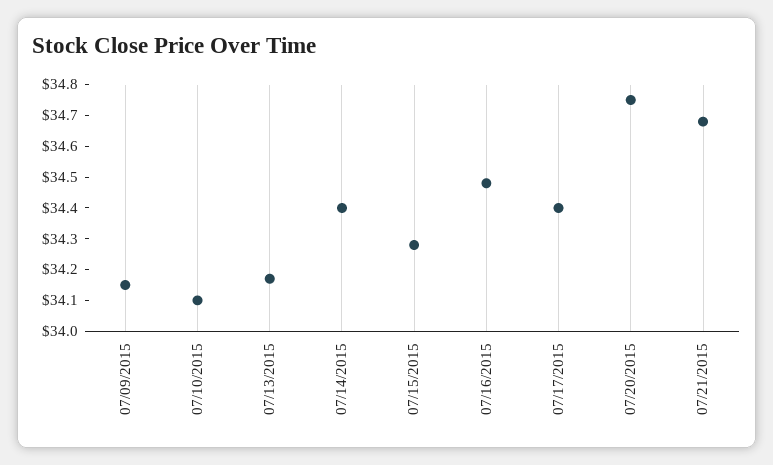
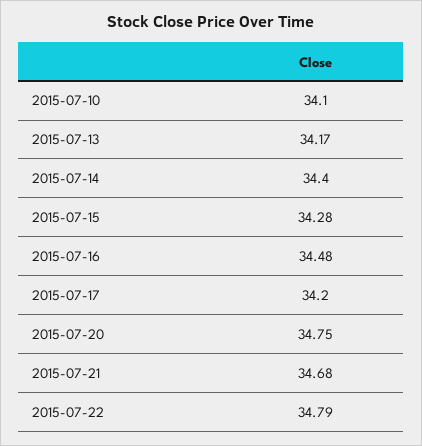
07/09/2015: 34.15 -> none
07/17/2015: 34.4 -> 34.2
2015-07-22: none -> 34.79

